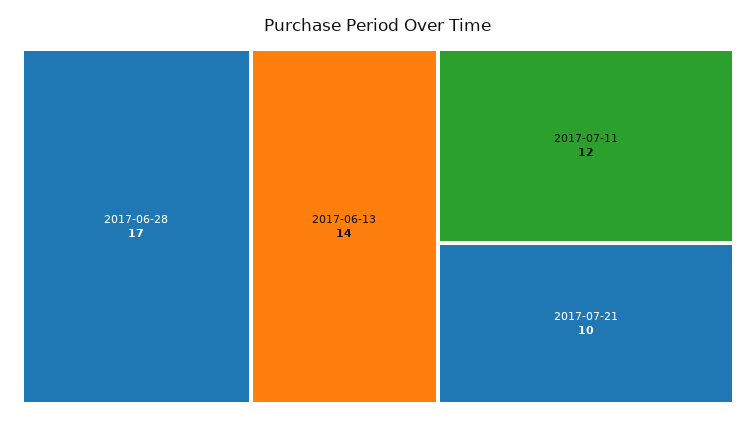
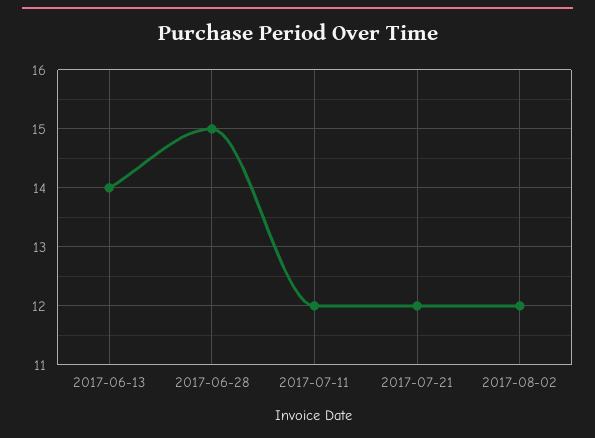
2017-06-28: 17 -> 15
2017-07-21: 10 -> 12
2017-08-02: none -> 12

